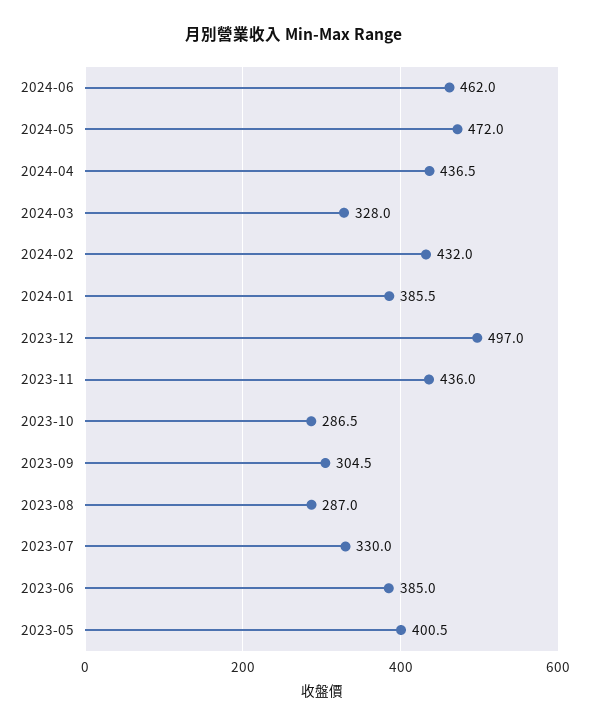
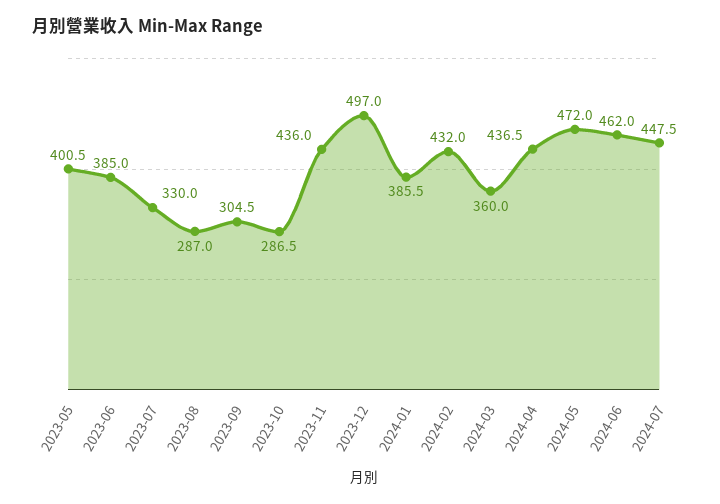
2024-03: 328 -> 360
2024-07: none -> 447.5

